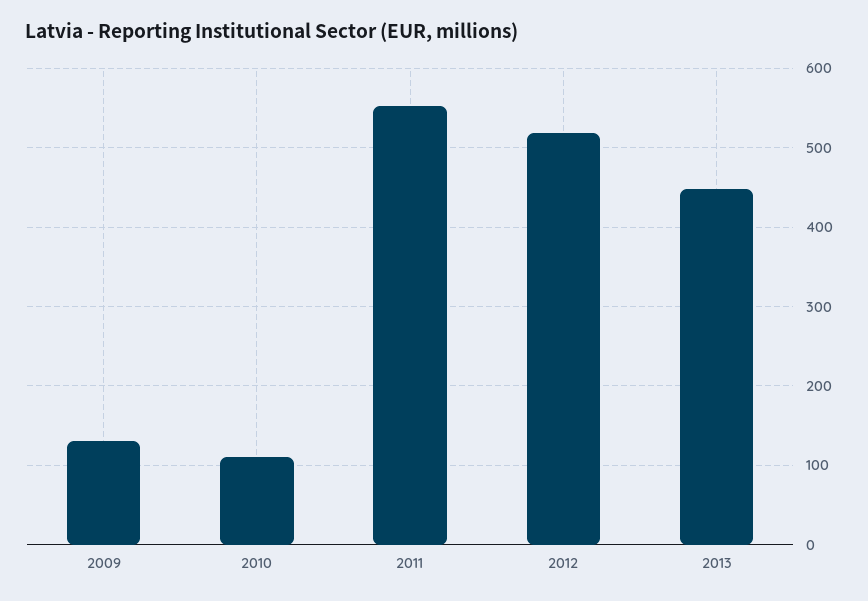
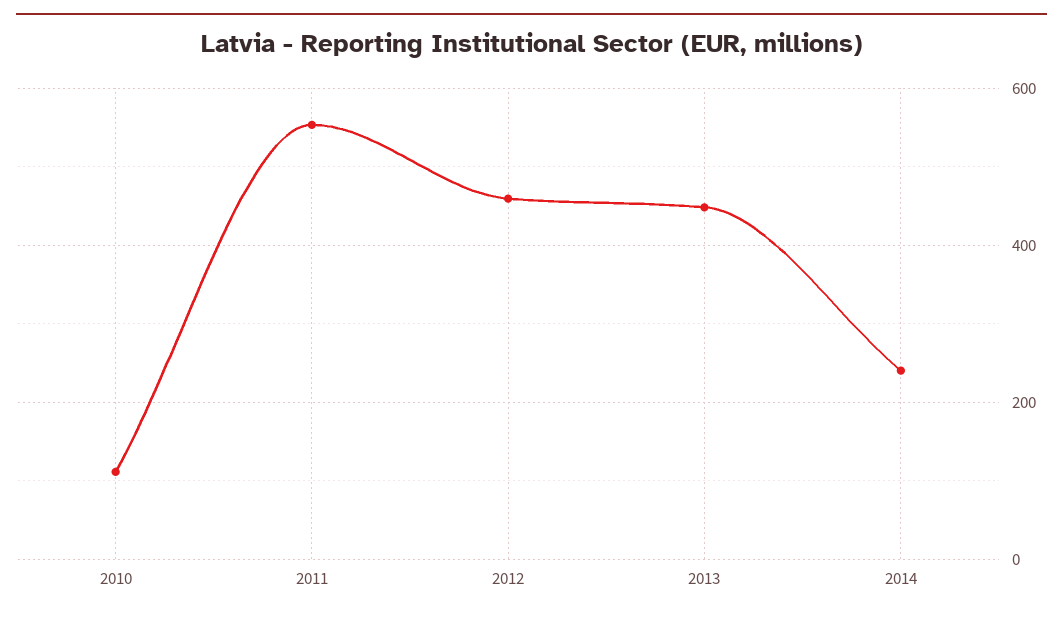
2009: 130 -> none
2012: 520 -> 460
2014: none -> 240

